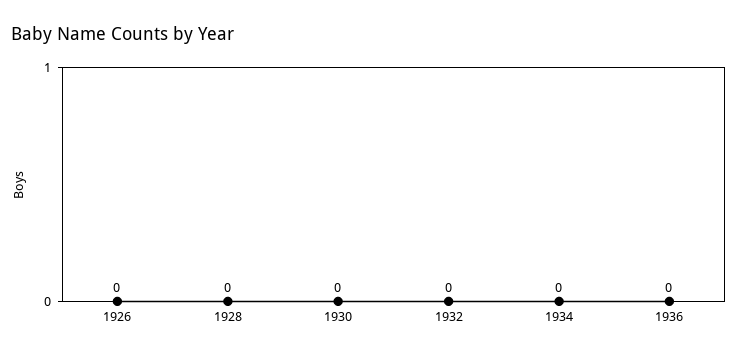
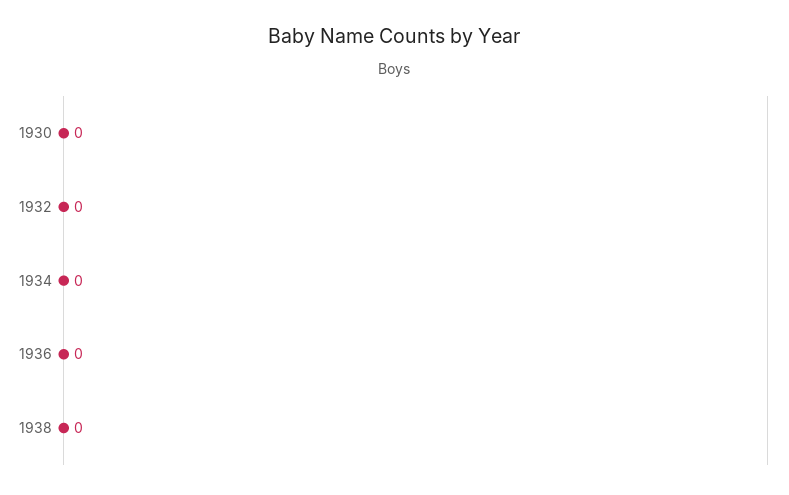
1926: 0 -> none
1928: 0 -> none
1938: none -> 0

